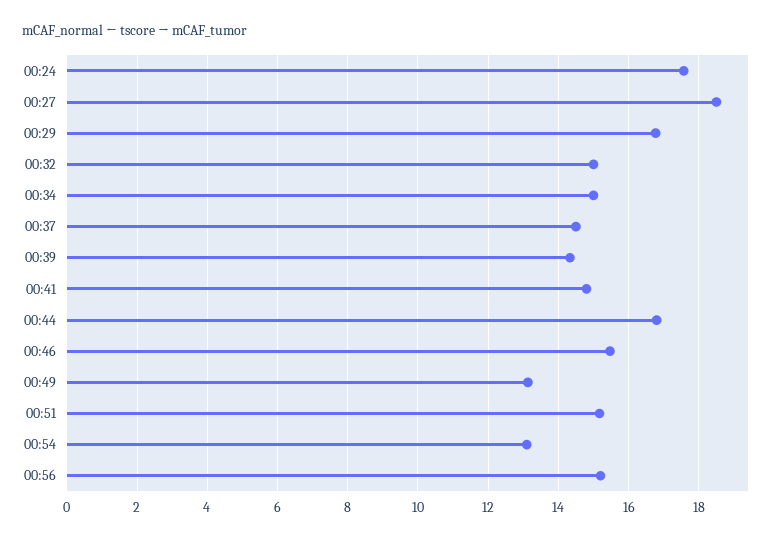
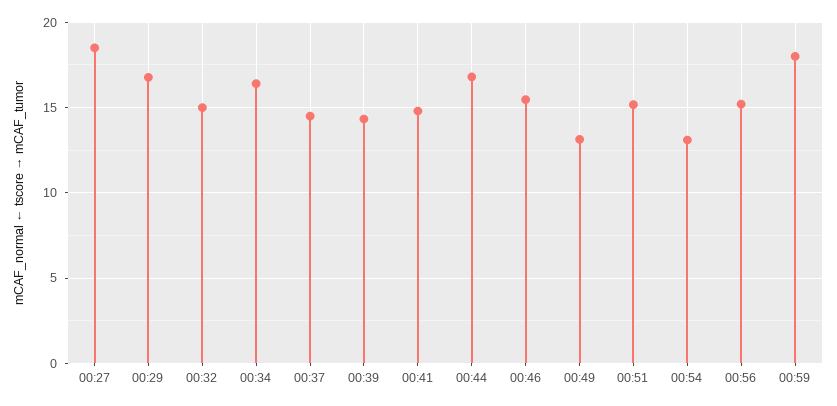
00:24: 17.6 -> none
00:34: 15 -> 16.5
00:59: none -> 18

